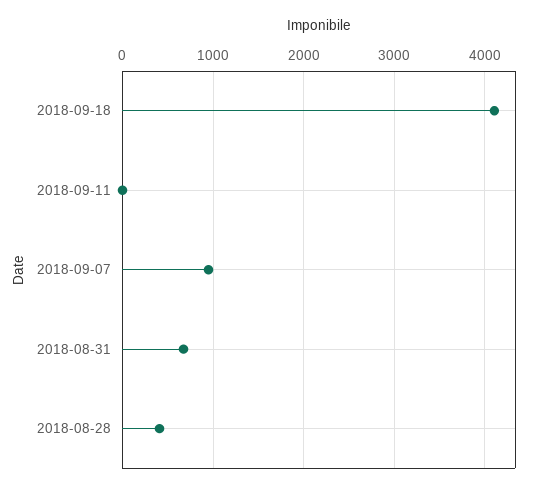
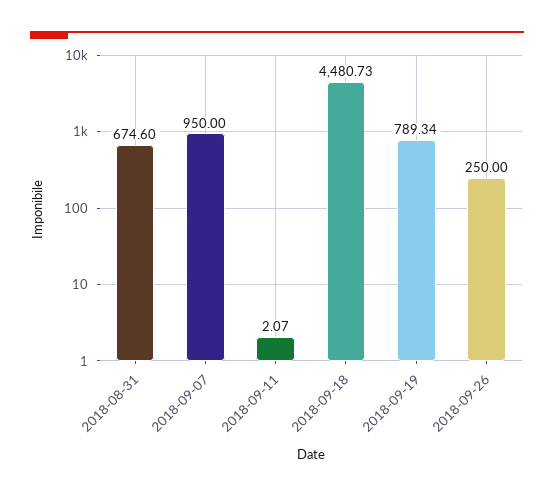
2018-09-18: 4100 -> 4480.73
2018-08-28: 400 -> none
2018-09-19: none -> 789.34
2018-09-26: none -> 250

